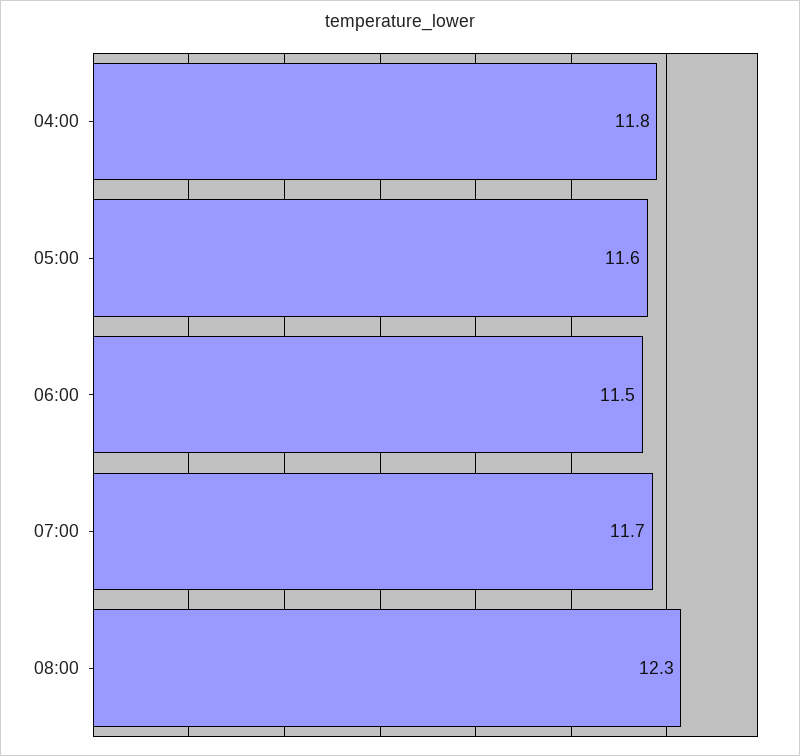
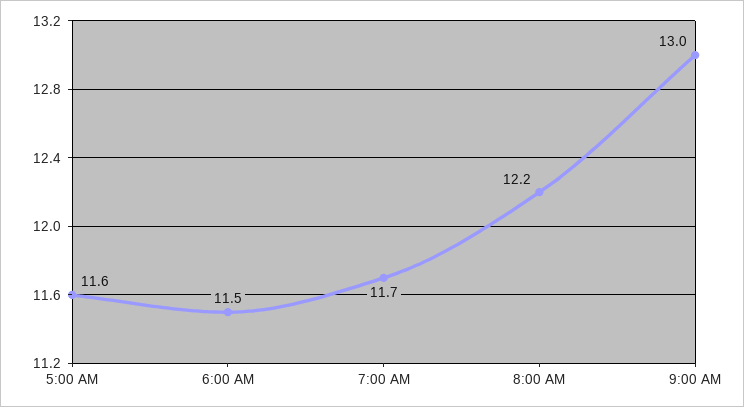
04:00: 11.8 -> none
08:00: 12.3 -> 12.2
9:00 AM: none -> 13

